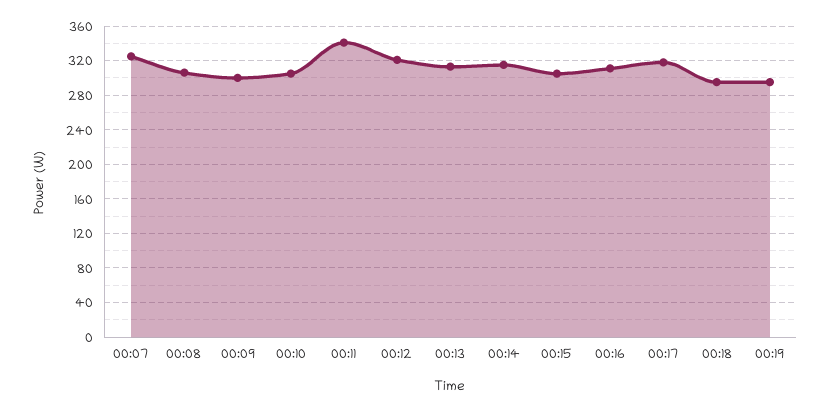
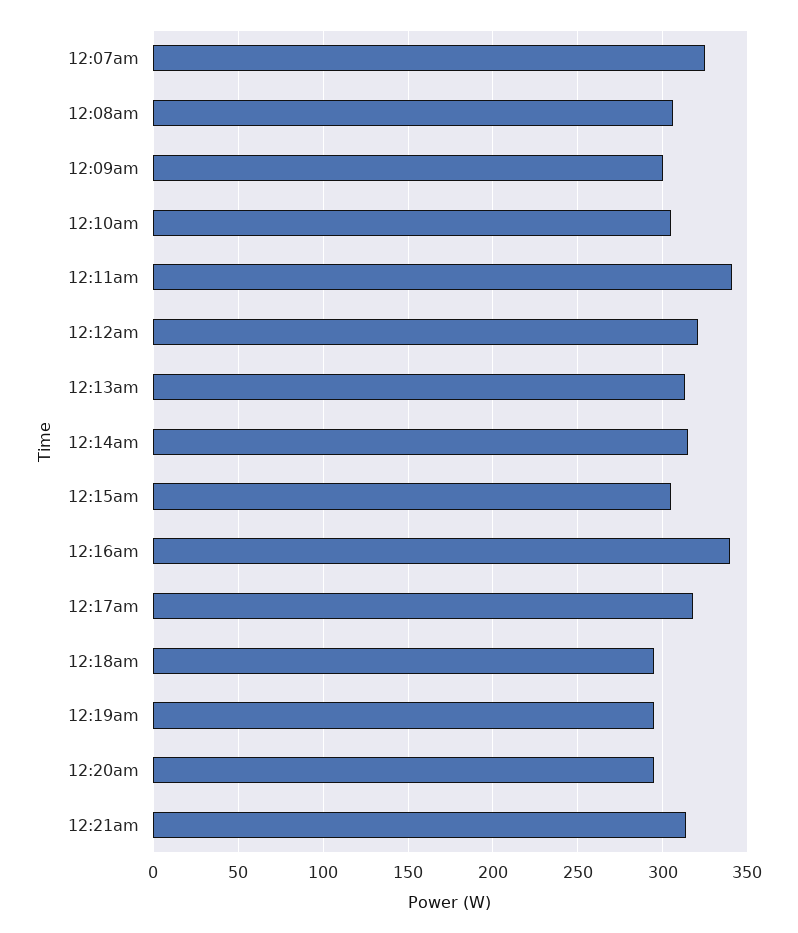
00:16: 310 -> 340
12:20am: none -> 295
12:21am: none -> 315

